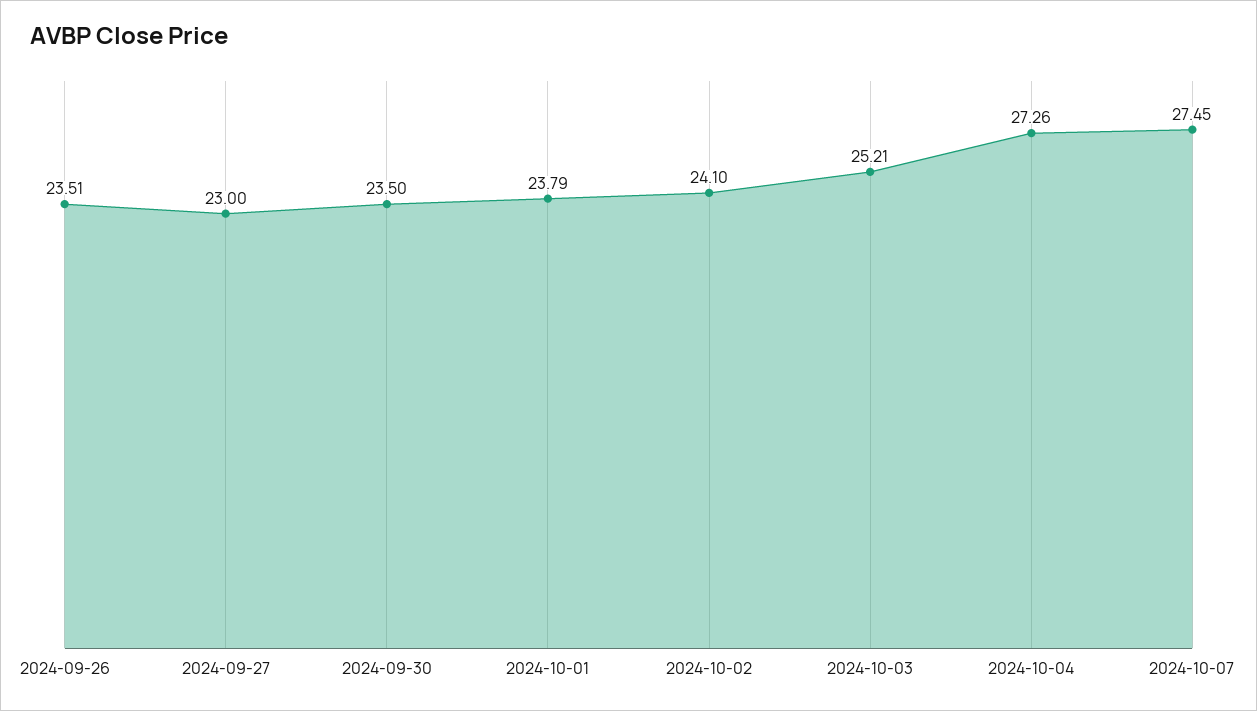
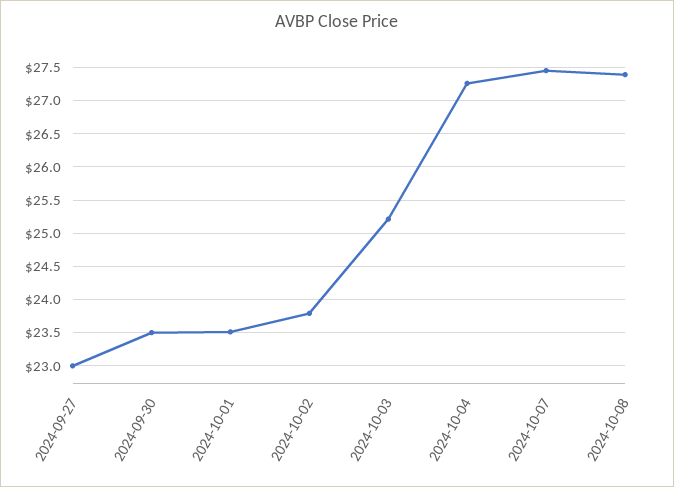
2024-09-26: 23.51 -> none
2024-10-01: 23.79 -> 23.5
2024-10-02: 24.1 -> 23.8
2024-10-08: none -> 27.4

